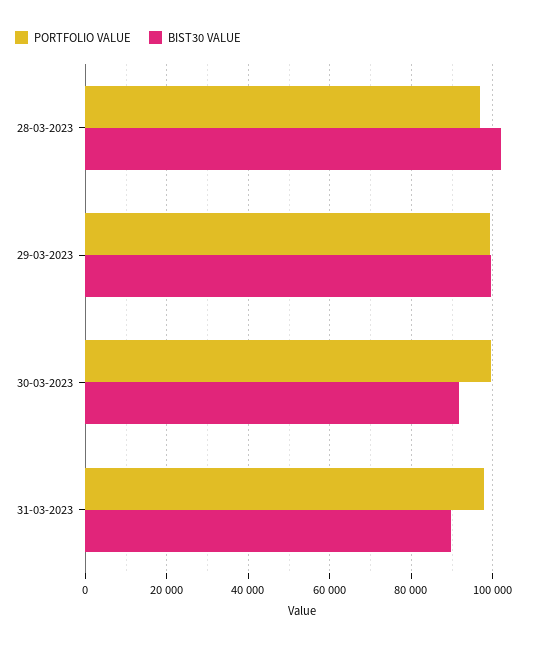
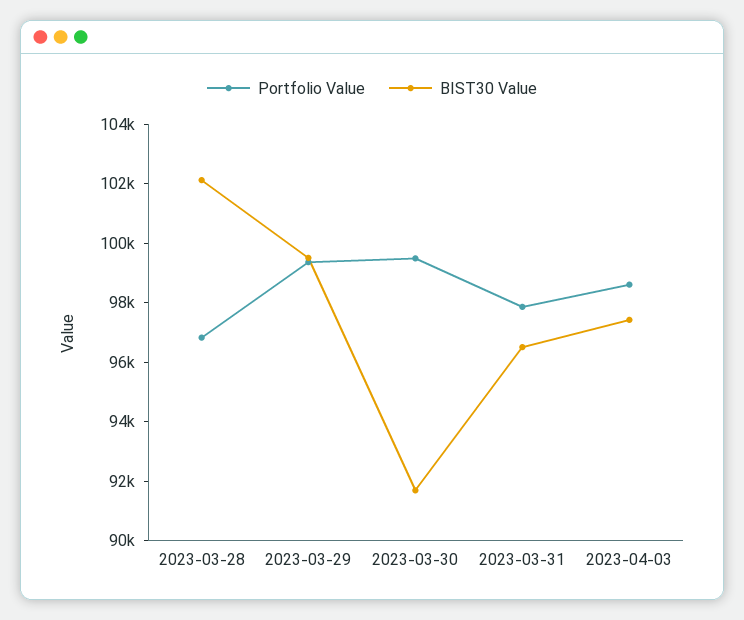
BIST30 VALUE, 31-03-2023: 90000 -> 96500
PORTFOLIO VALUE, 2023-04-03: none -> 98500
BIST30 VALUE, 2023-04-03: none -> 97500

